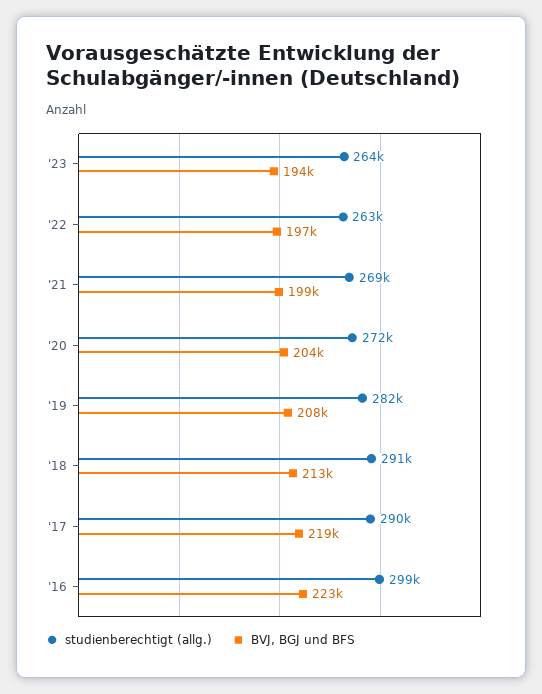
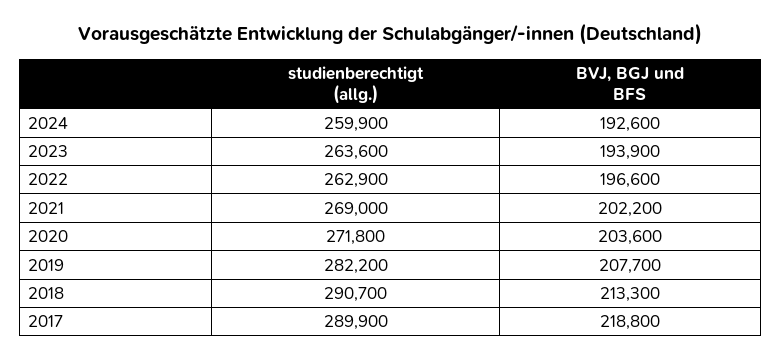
BVJ, BGJ und BFS, '21: 199000 -> 202200
studienberechtigt (allg.), '16: 299000 -> none
BVJ, BGJ und BFS, '16: 223000 -> none
studienberechtigt (allg.), 2024: none -> 259900
BVJ, BGJ und BFS, 2024: none -> 192600

